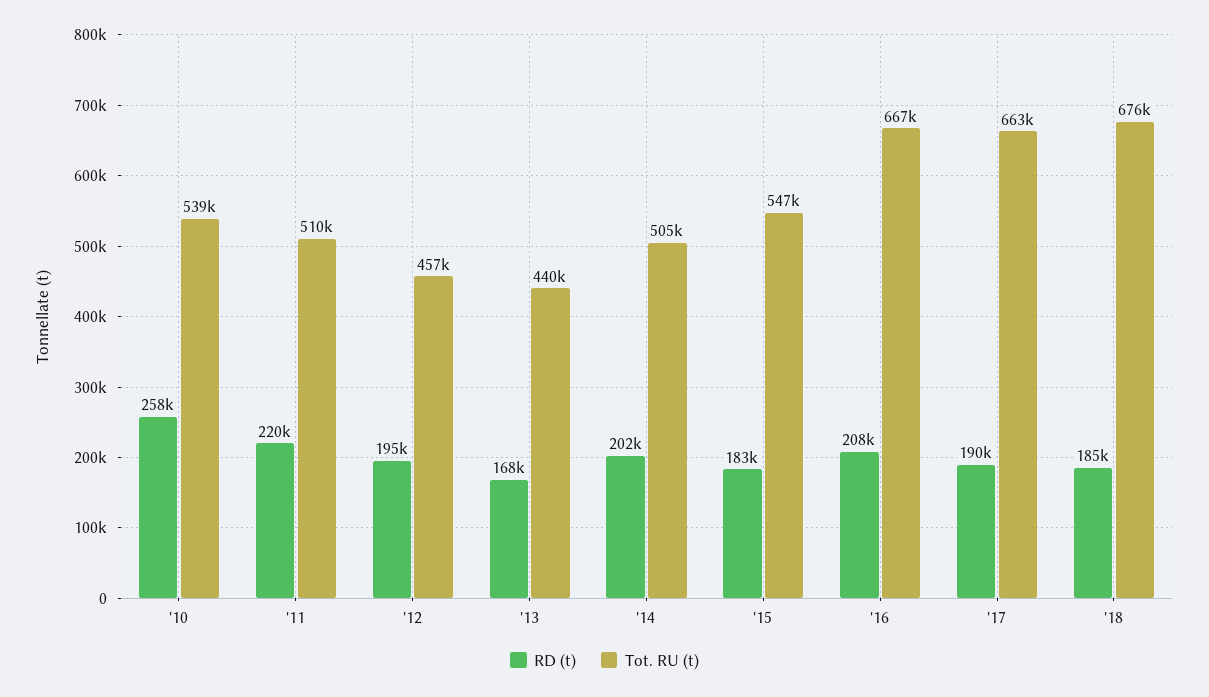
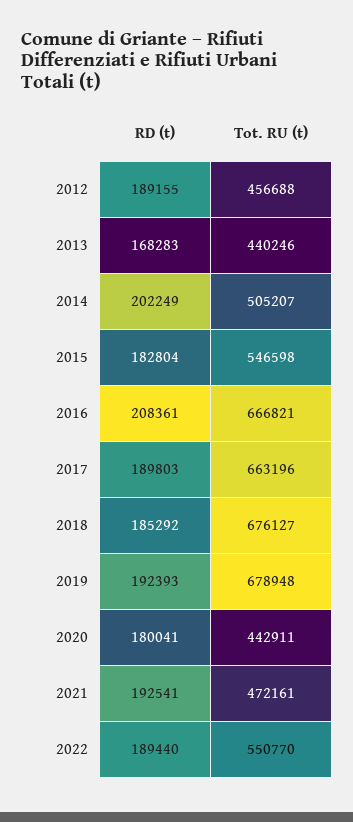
RD (t), '10: 258000 -> none
Tot. RU (t), '10: 539000 -> none
RD (t), '11: 220000 -> none
Tot. RU (t), '11: 510000 -> none
RD (t), '12: 195000 -> 189155
RD (t), 2019: none -> 192393
Tot. RU (t), 2019: none -> 678948
RD (t), 2020: none -> 180041
Tot. RU (t), 2020: none -> 442911
RD (t), 2021: none -> 192541
Tot. RU (t), 2021: none -> 472161
RD (t), 2022: none -> 189440
Tot. RU (t), 2022: none -> 550770

